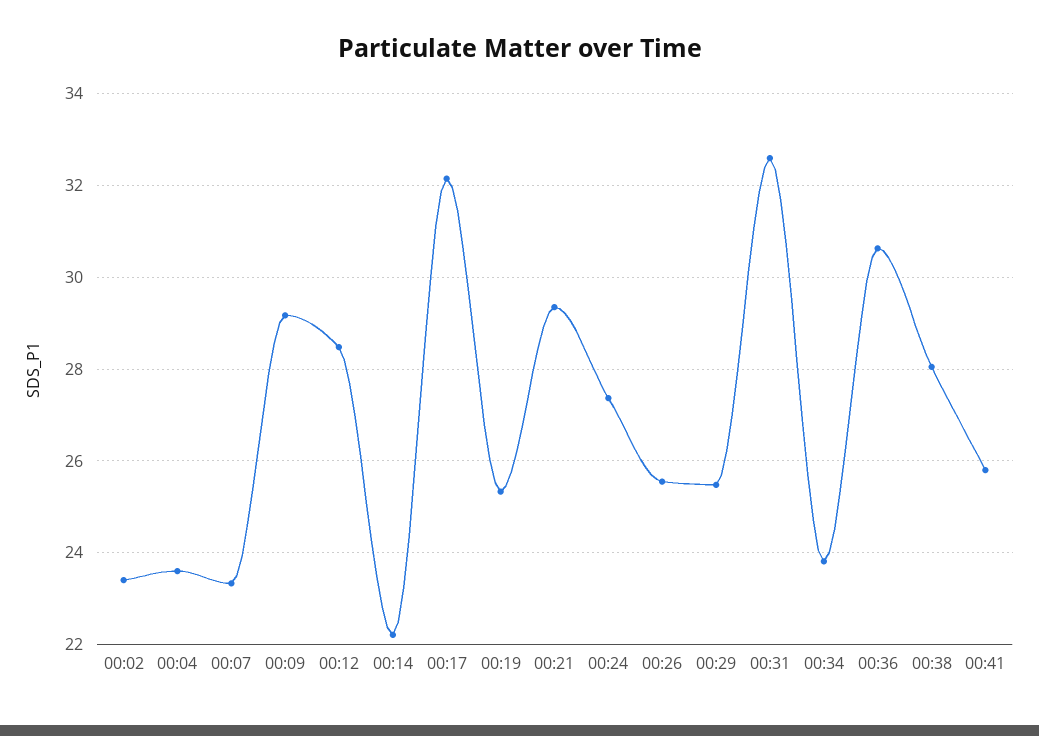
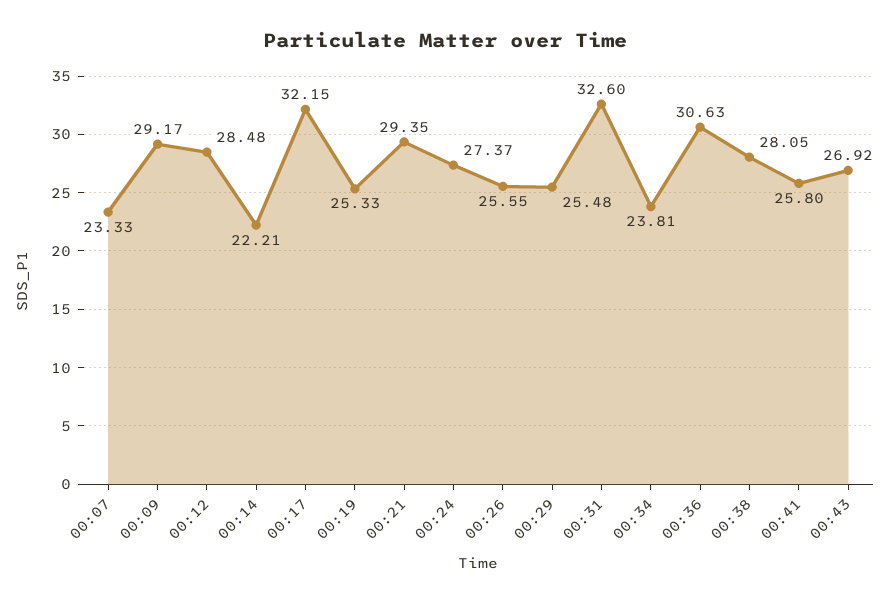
00:02: 23.4 -> none
00:04: 23.6 -> none
00:43: none -> 26.92

